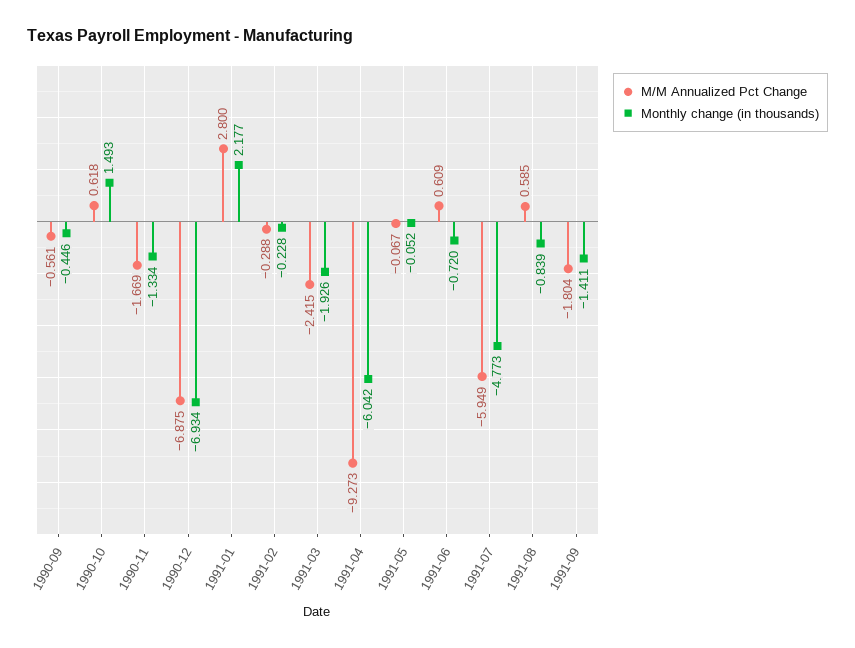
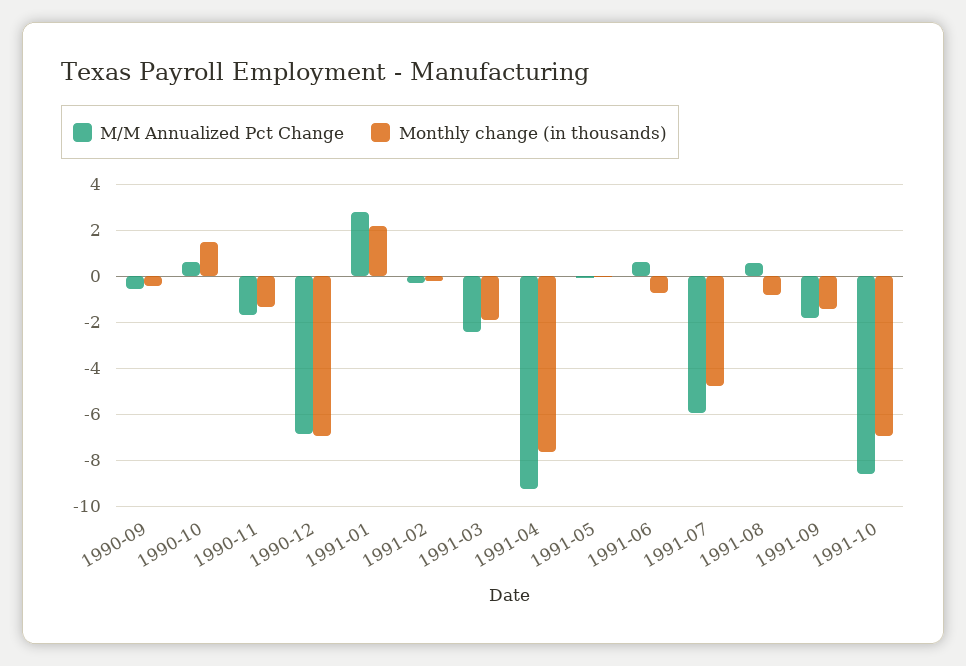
Monthly change (in thousands), 1991-04: -6.042 -> -7.5
M/M Annualized Pct Change, 1991-10: none -> -8.5
Monthly change (in thousands), 1991-10: none -> -7

